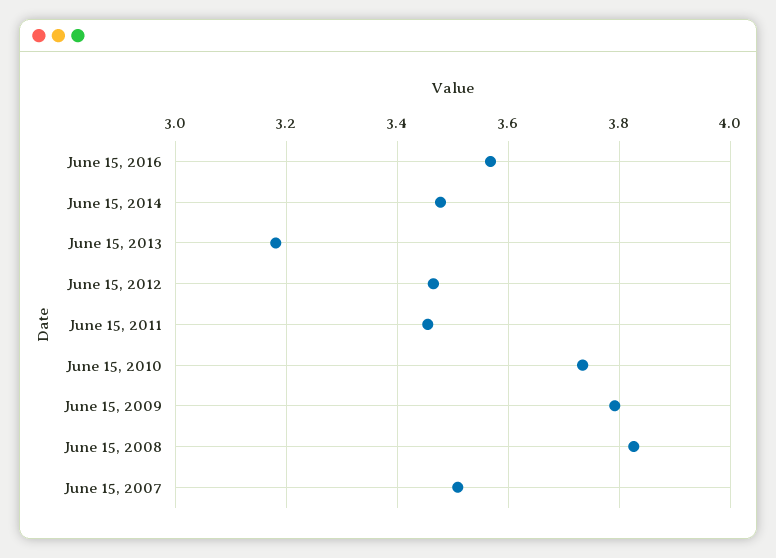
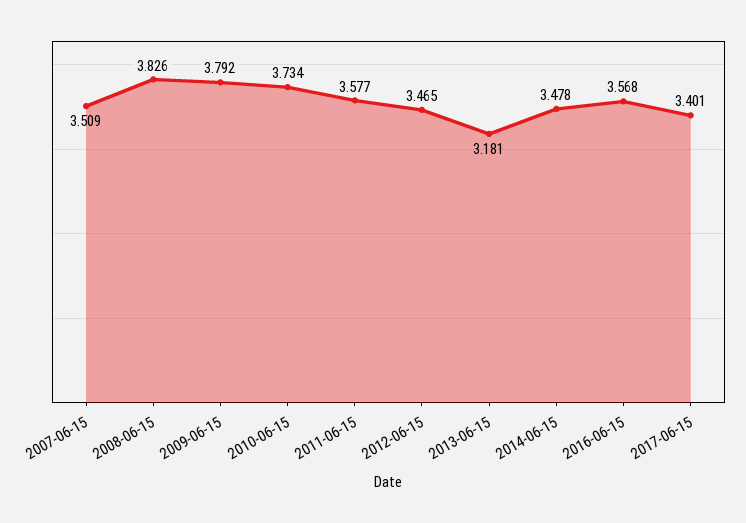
June 15, 2011: 3.46 -> 3.577
2017-06-15: none -> 3.401

